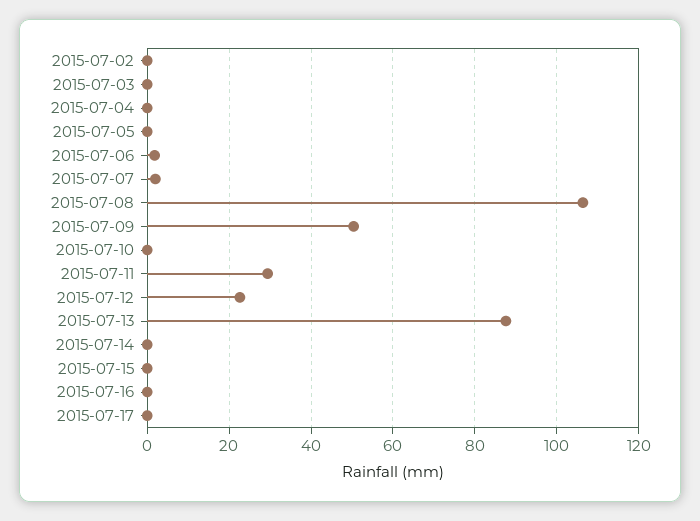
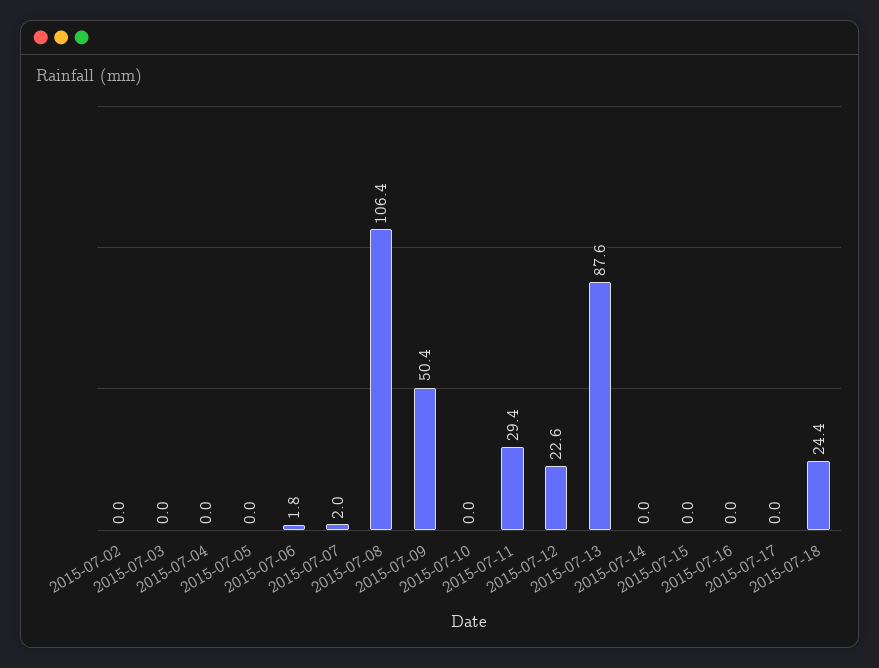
2015-07-18: none -> 24.4

